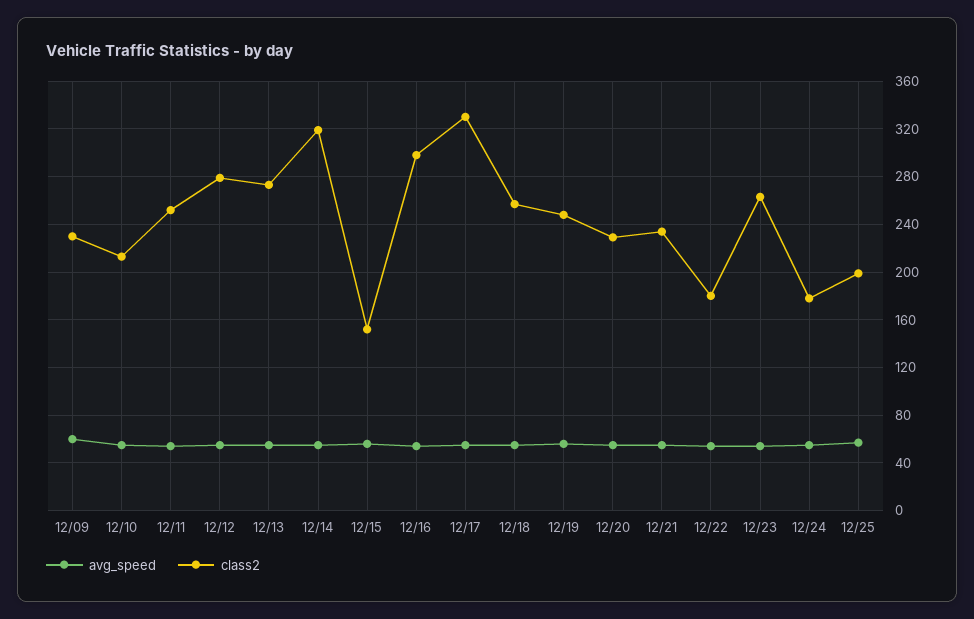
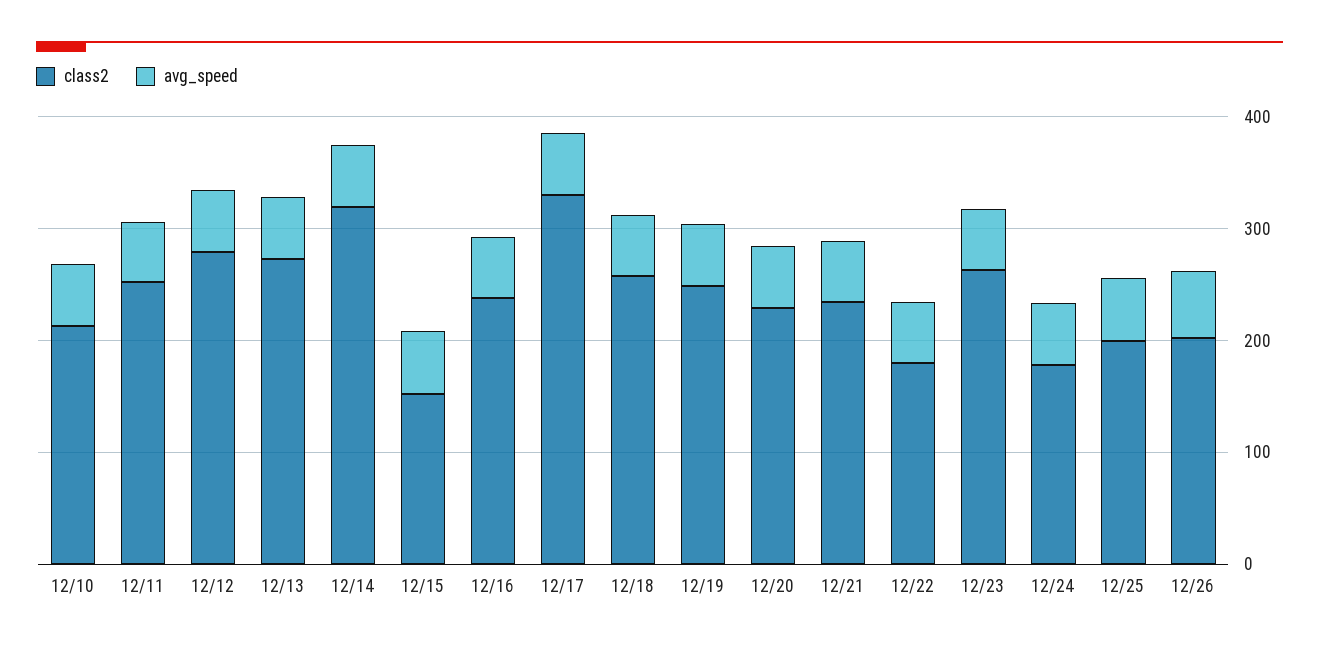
avg_speed, 12/09: 60 -> none
class2, 12/09: 230 -> none
class2, 12/16: 300 -> 240
class2, 12/26: none -> 200
avg_speed, 12/26: none -> 60

